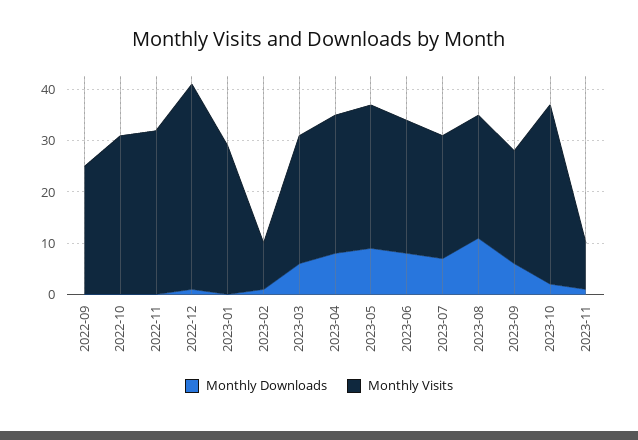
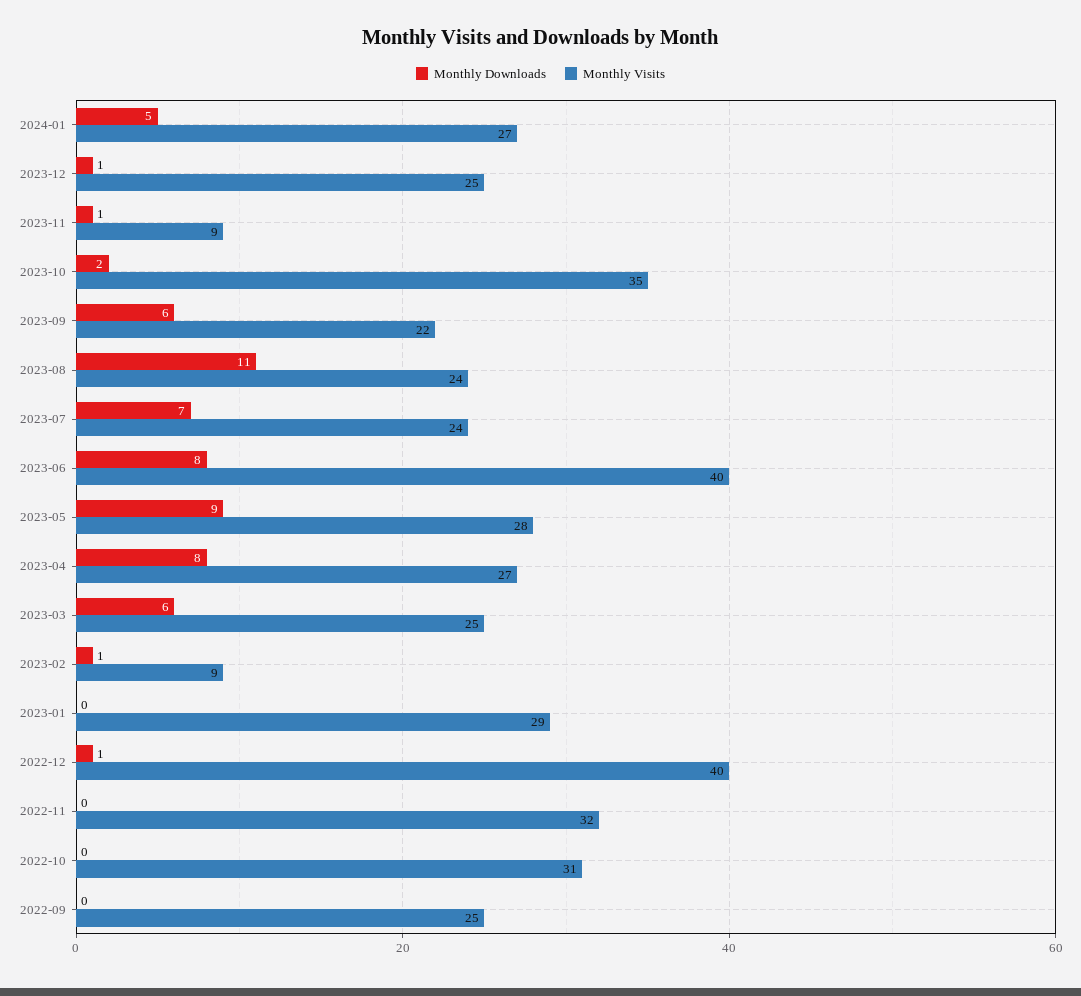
Monthly Visits, 2023-06: 25 -> 40
Monthly Downloads, 2024-01: none -> 5
Monthly Visits, 2024-01: none -> 27
Monthly Downloads, 2023-12: none -> 1
Monthly Visits, 2023-12: none -> 25

